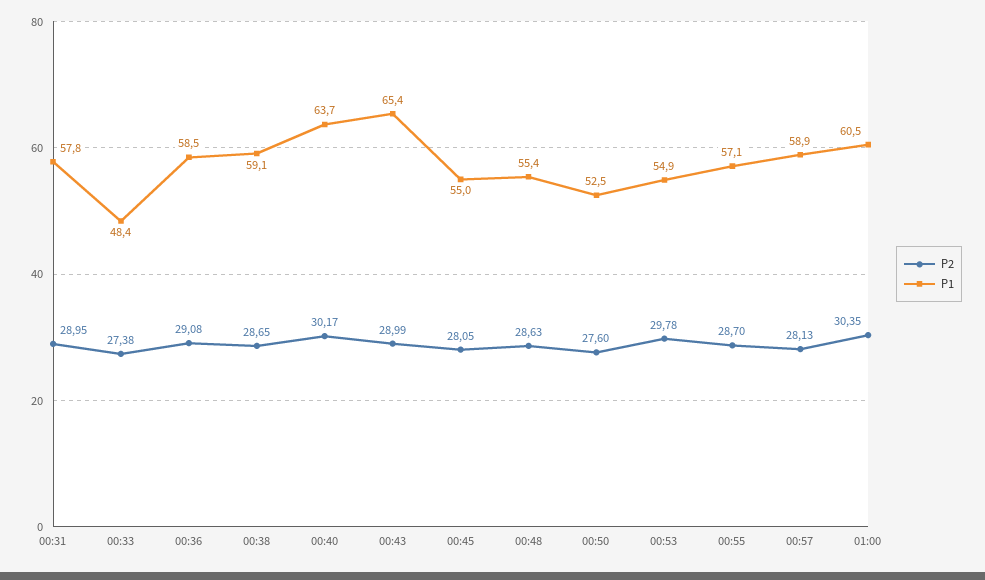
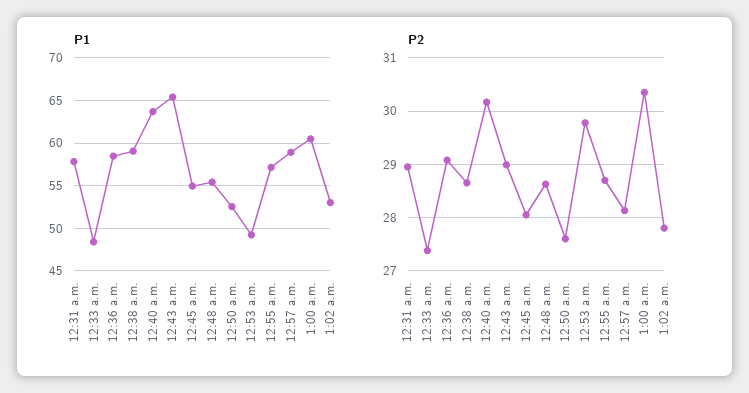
P1, 00:53: 54.9 -> 49
P1, 1:02 a.m.: none -> 53
P2, 1:02 a.m.: none -> 27.8

